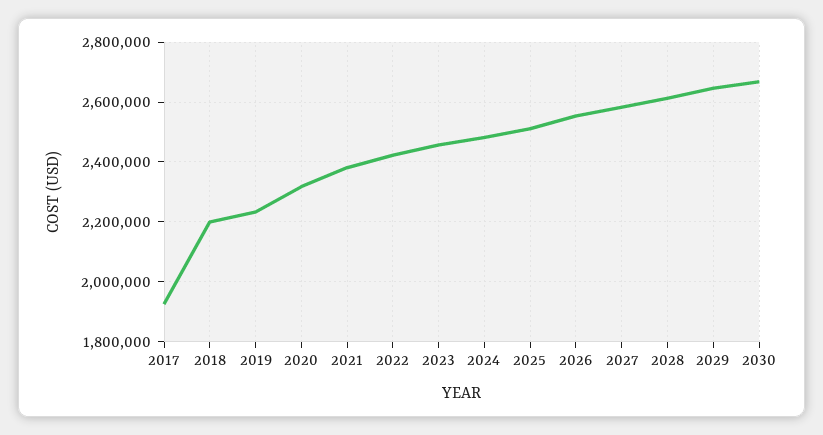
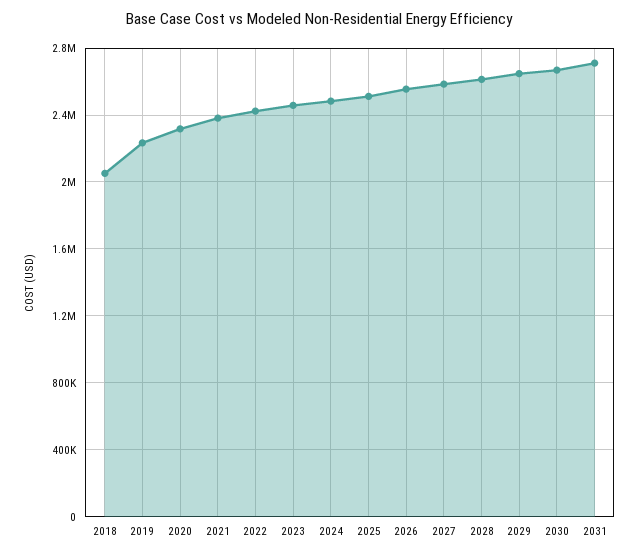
2017: 1925000 -> none
2018: 2200000 -> 2050000
2031: none -> 2700000

